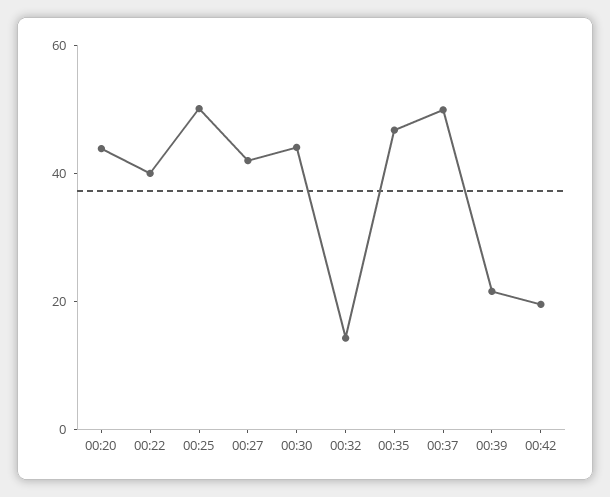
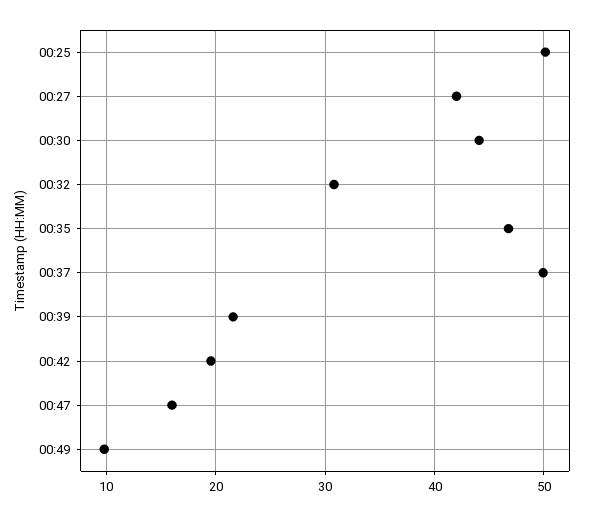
00:20: 45 -> none
00:22: 40 -> none
00:32: 15 -> 31
00:47: none -> 16
00:49: none -> 10

